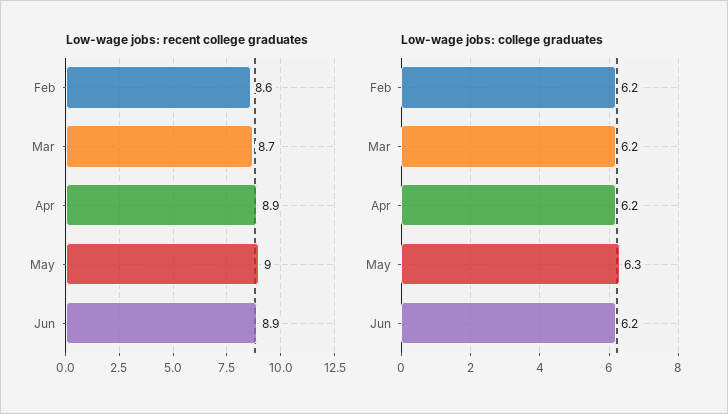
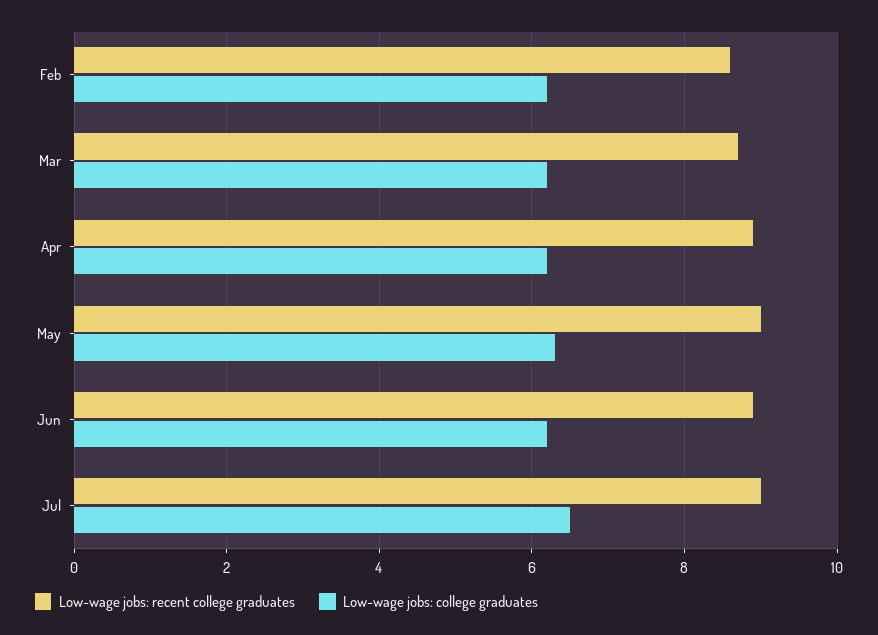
Low-wage jobs: recent college graduates, Jul: none -> 9
Low-wage jobs: college graduates, Jul: none -> 6.5

